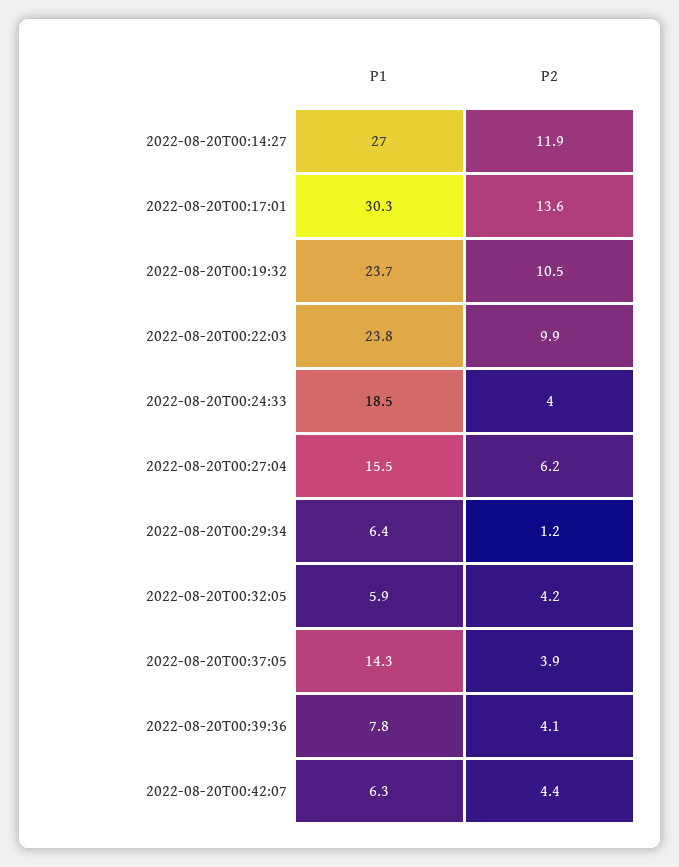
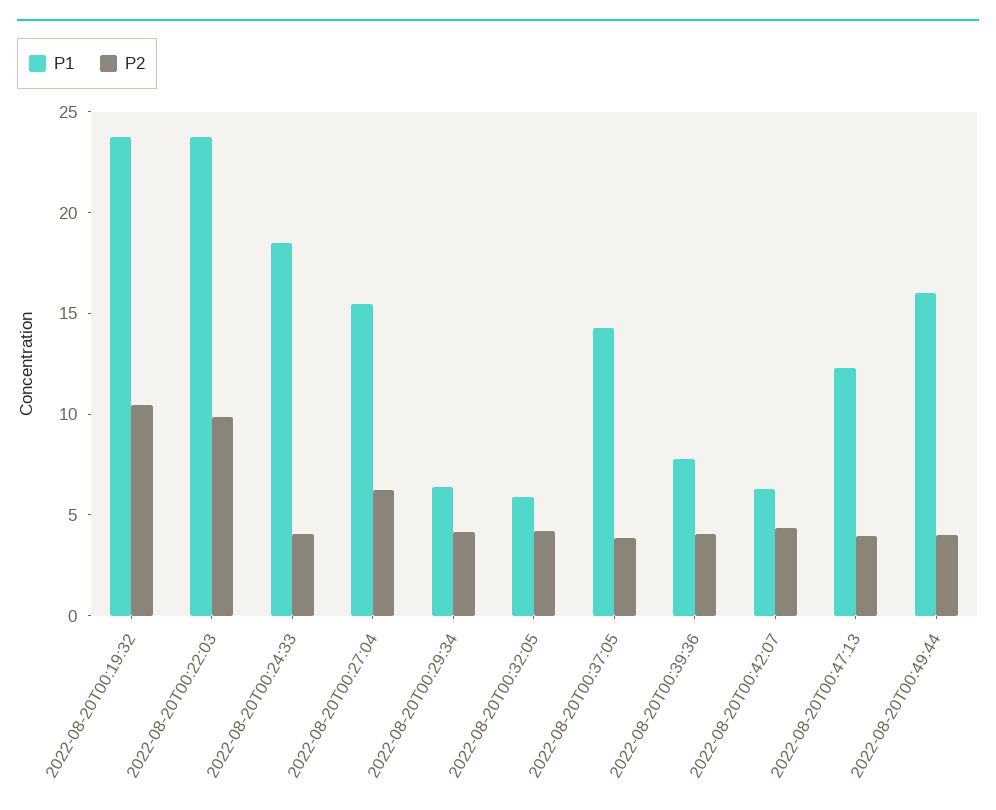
P1, 2022-08-20T00:14:27: 27 -> none
P2, 2022-08-20T00:14:27: 11.9 -> none
P1, 2022-08-20T00:17:01: 30.3 -> none
P2, 2022-08-20T00:17:01: 13.6 -> none
P2, 2022-08-20T00:29:34: 1.2 -> 4
P1, 2022-08-20T00:47:13: none -> 12
P2, 2022-08-20T00:47:13: none -> 4
P1, 2022-08-20T00:49:44: none -> 16
P2, 2022-08-20T00:49:44: none -> 4

